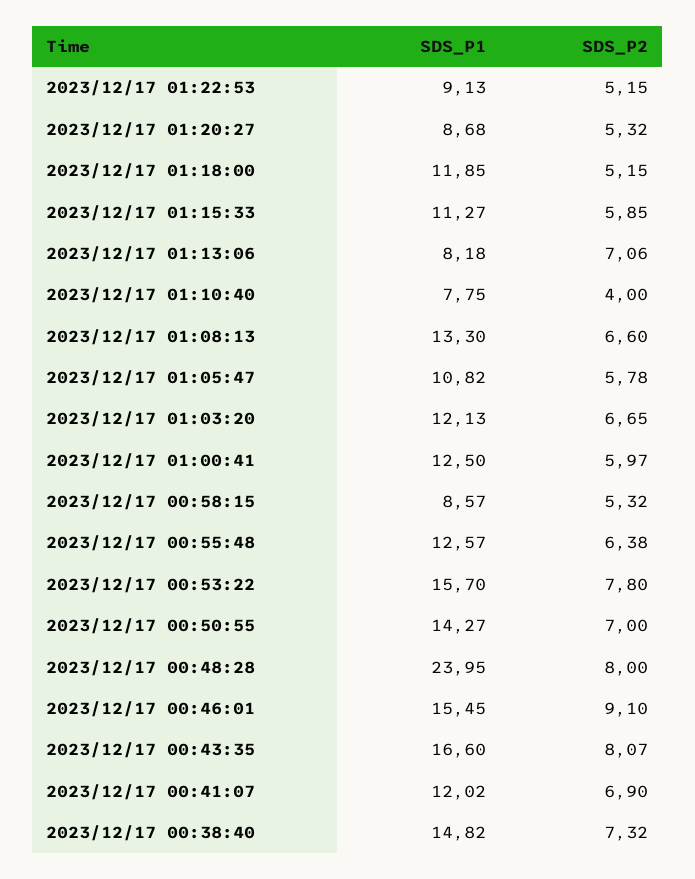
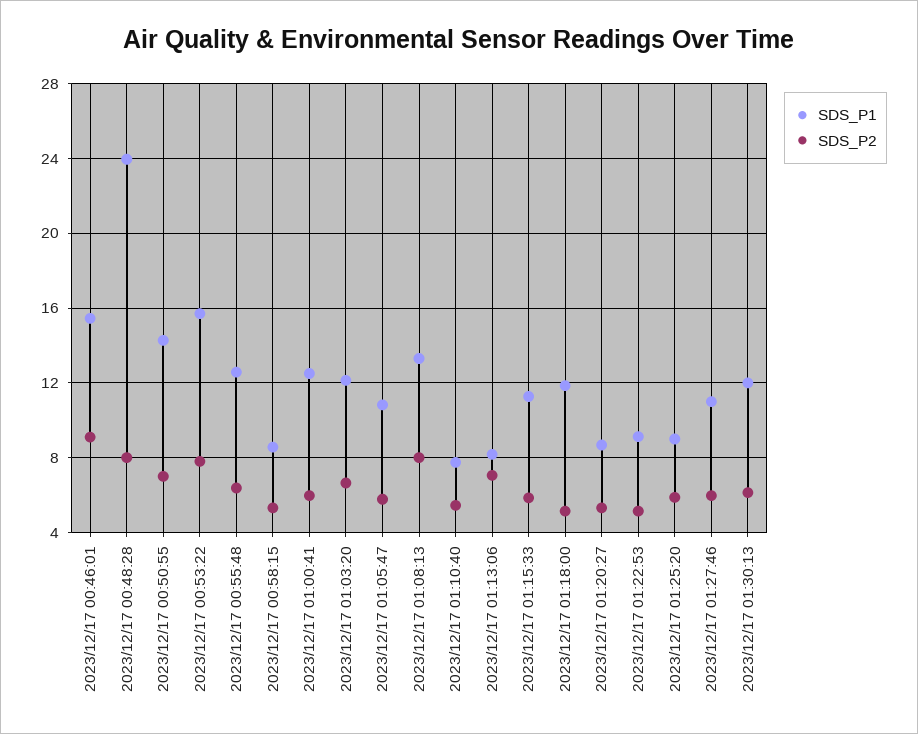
SDS_P2, 2023/12/17 01:10:40: 4 -> 5.5
SDS_P2, 2023/12/17 01:08:13: 6.6 -> 8
SDS_P1, 2023/12/17 00:43:35: 16.6 -> none
SDS_P2, 2023/12/17 00:43:35: 8.07 -> none
SDS_P1, 2023/12/17 00:41:07: 12.02 -> none
SDS_P2, 2023/12/17 00:41:07: 6.9 -> none
SDS_P1, 2023/12/17 00:38:40: 14.82 -> none
SDS_P2, 2023/12/17 00:38:40: 7.32 -> none
SDS_P1, 2023/12/17 01:25:20: none -> 9
SDS_P2, 2023/12/17 01:25:20: none -> 6
SDS_P1, 2023/12/17 01:27:46: none -> 11
SDS_P2, 2023/12/17 01:27:46: none -> 6
SDS_P1, 2023/12/17 01:30:13: none -> 12
SDS_P2, 2023/12/17 01:30:13: none -> 6

